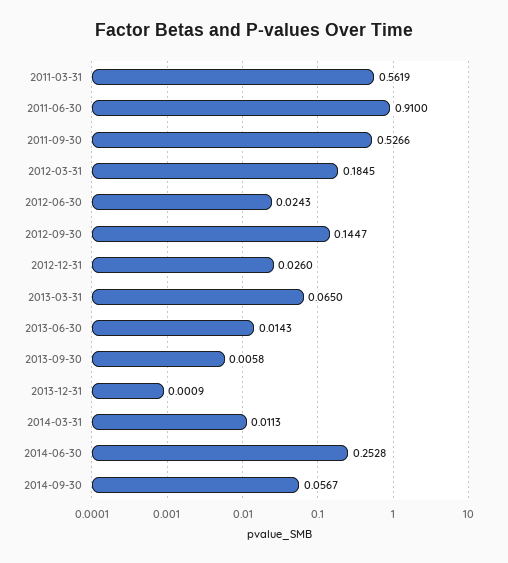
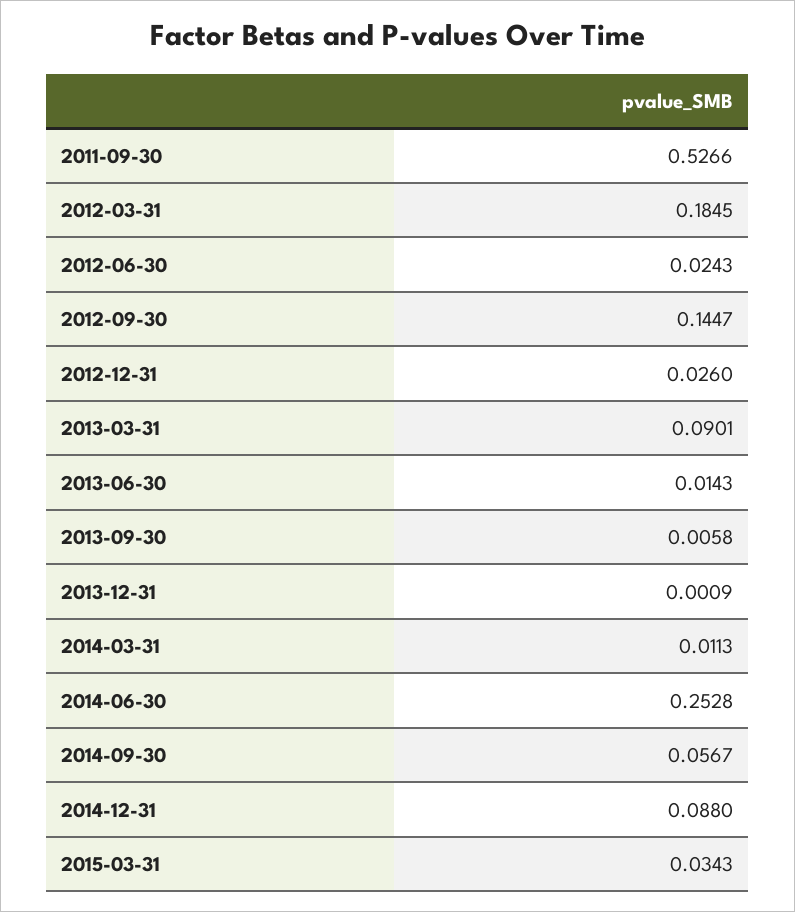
2011-03-31: 0.5619 -> none
2011-06-30: 0.91 -> none
2013-03-31: 0.065 -> 0.0901
2014-12-31: none -> 0.088
2015-03-31: none -> 0.0343

